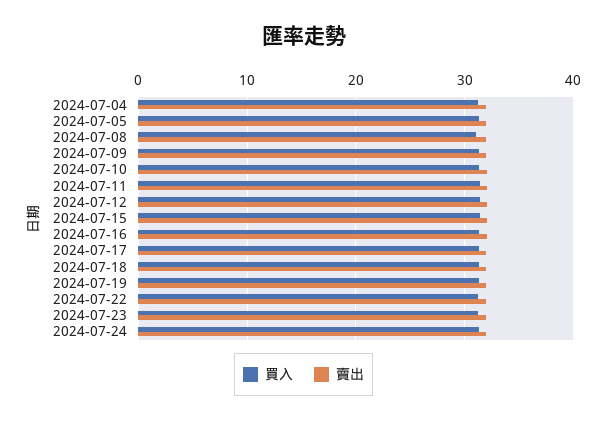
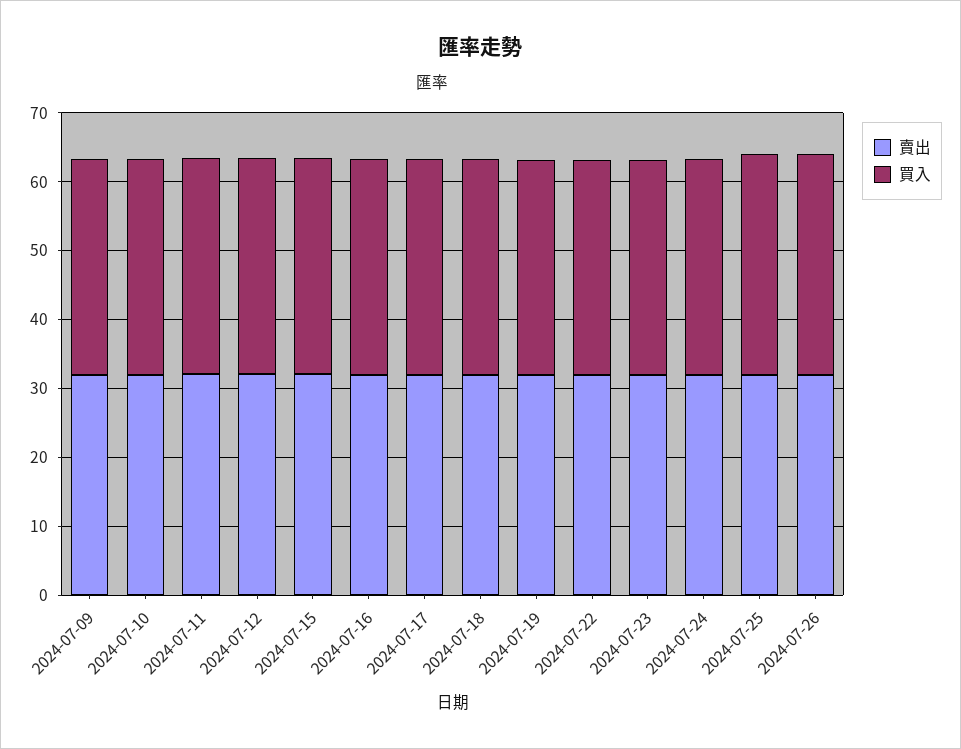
買入, 2024-07-04: 31 -> none
賣出, 2024-07-04: 32 -> none
買入, 2024-07-05: 31 -> none
賣出, 2024-07-05: 32 -> none
買入, 2024-07-08: 31 -> none
賣出, 2024-07-08: 32 -> none
賣出, 2024-07-25: none -> 32
買入, 2024-07-25: none -> 32
賣出, 2024-07-26: none -> 32
買入, 2024-07-26: none -> 32

